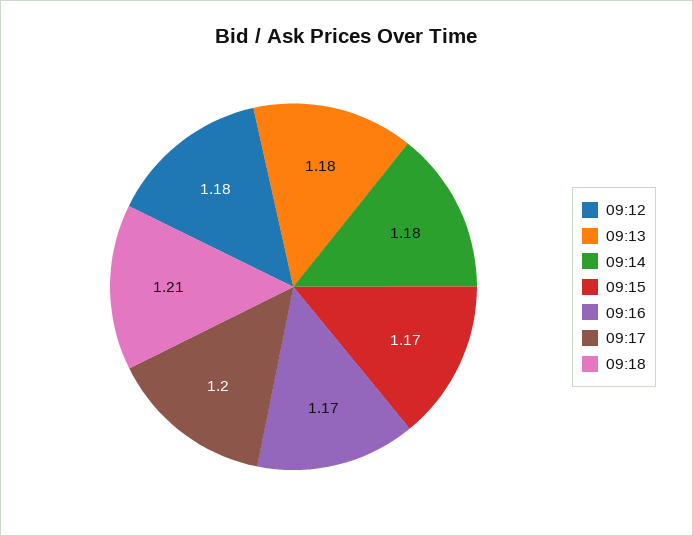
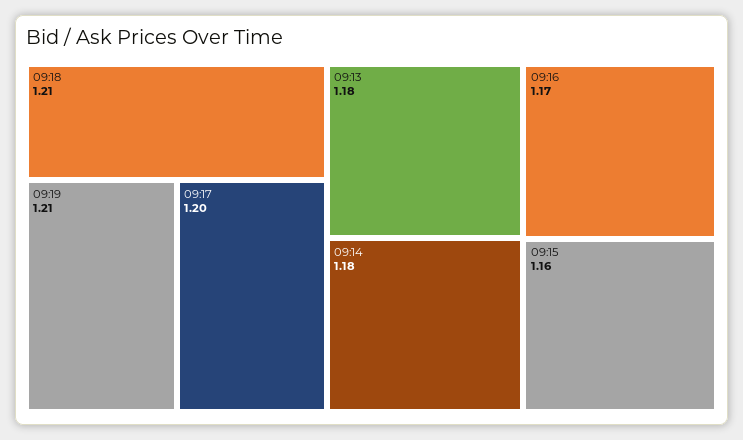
09:12: 1.18 -> none
09:15: 1.17 -> 1.16
09:19: none -> 1.21

